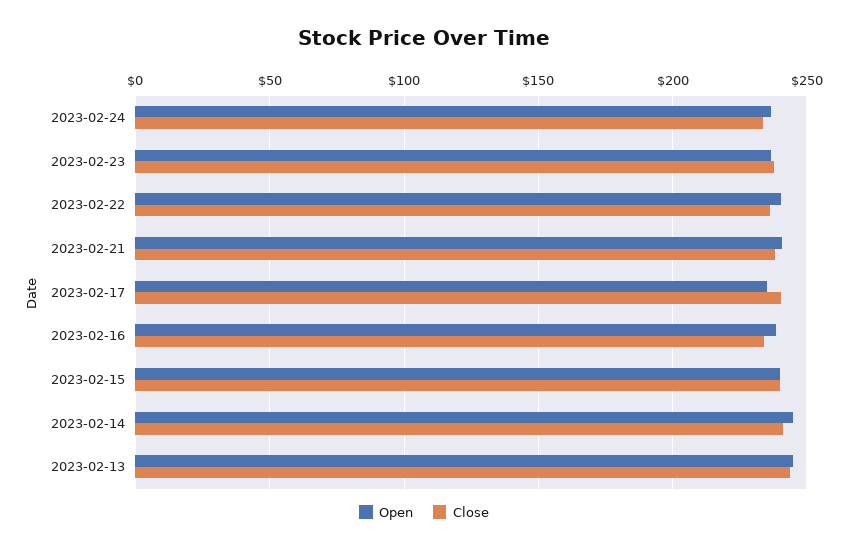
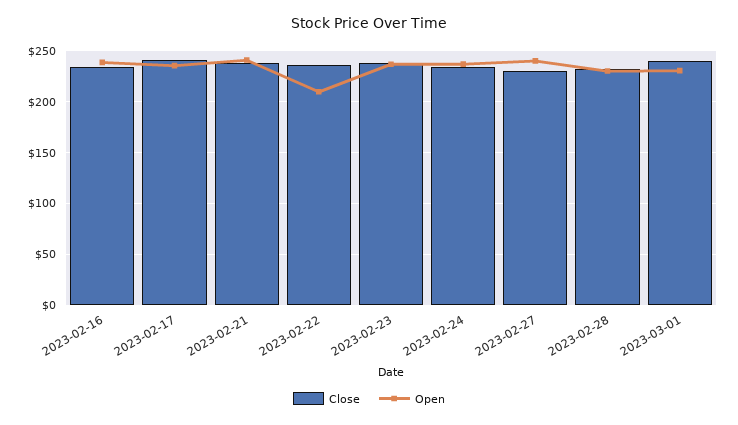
Open, 2023-02-22: 240 -> 210
Open, 2023-02-15: 240 -> none
Close, 2023-02-15: 240 -> none
Open, 2023-02-14: 245 -> none
Close, 2023-02-14: 240 -> none
Open, 2023-02-13: 245 -> none
Close, 2023-02-13: 245 -> none
Close, 2023-02-27: none -> 230
Open, 2023-02-27: none -> 240
Close, 2023-02-28: none -> 230
Open, 2023-02-28: none -> 230
Close, 2023-03-01: none -> 240
Open, 2023-03-01: none -> 230

